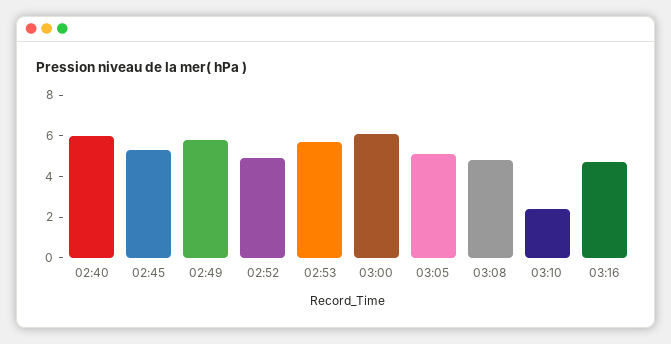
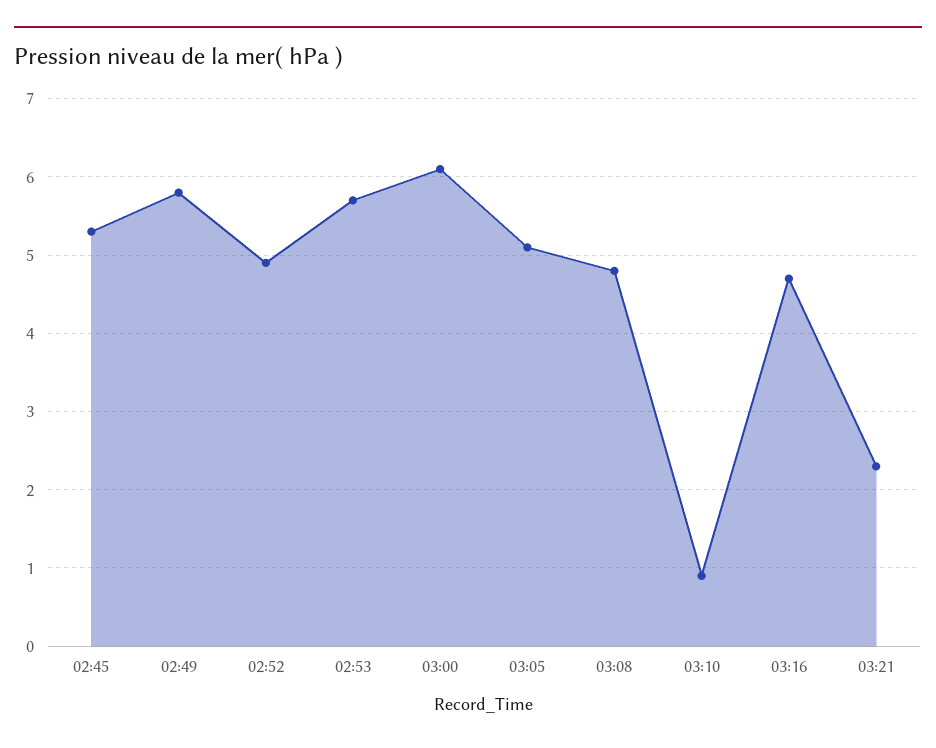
02:40: 6 -> none
03:10: 2.5 -> 0.9
03:21: none -> 2.3

